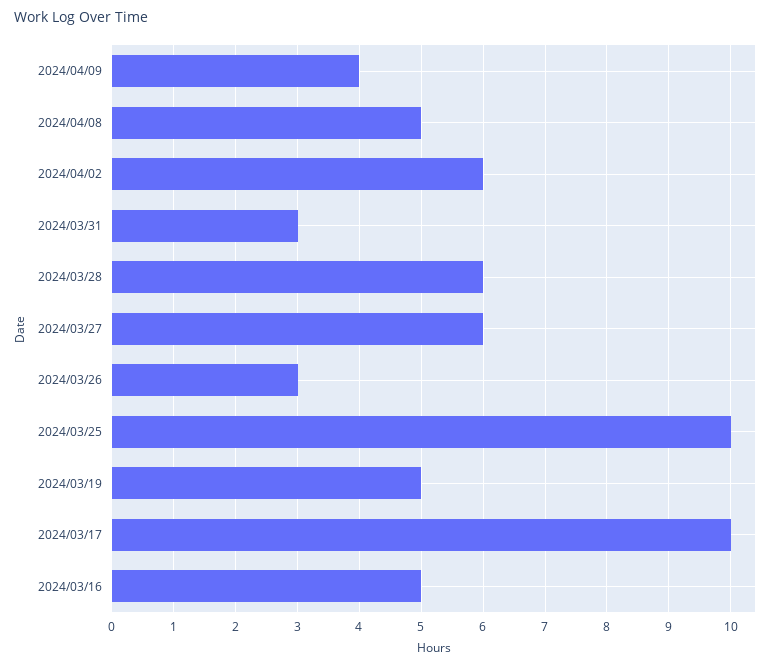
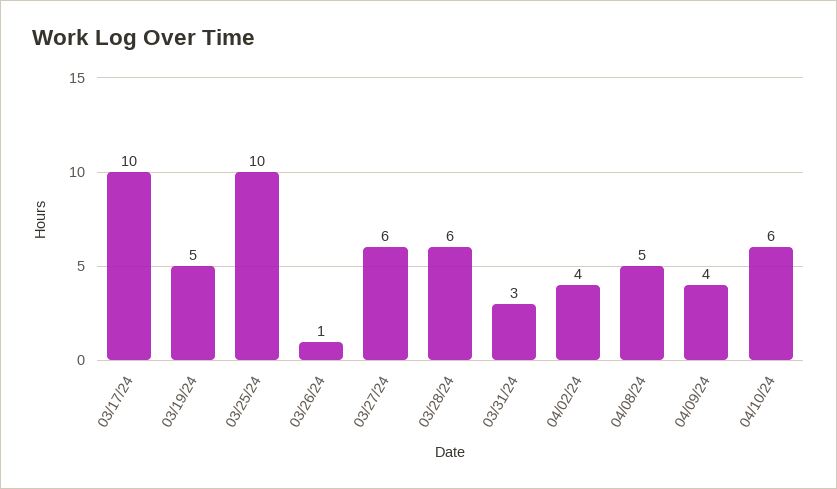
2024/04/02: 6 -> 4
2024/03/26: 3 -> 1
2024/03/16: 5 -> none
04/10/24: none -> 6

